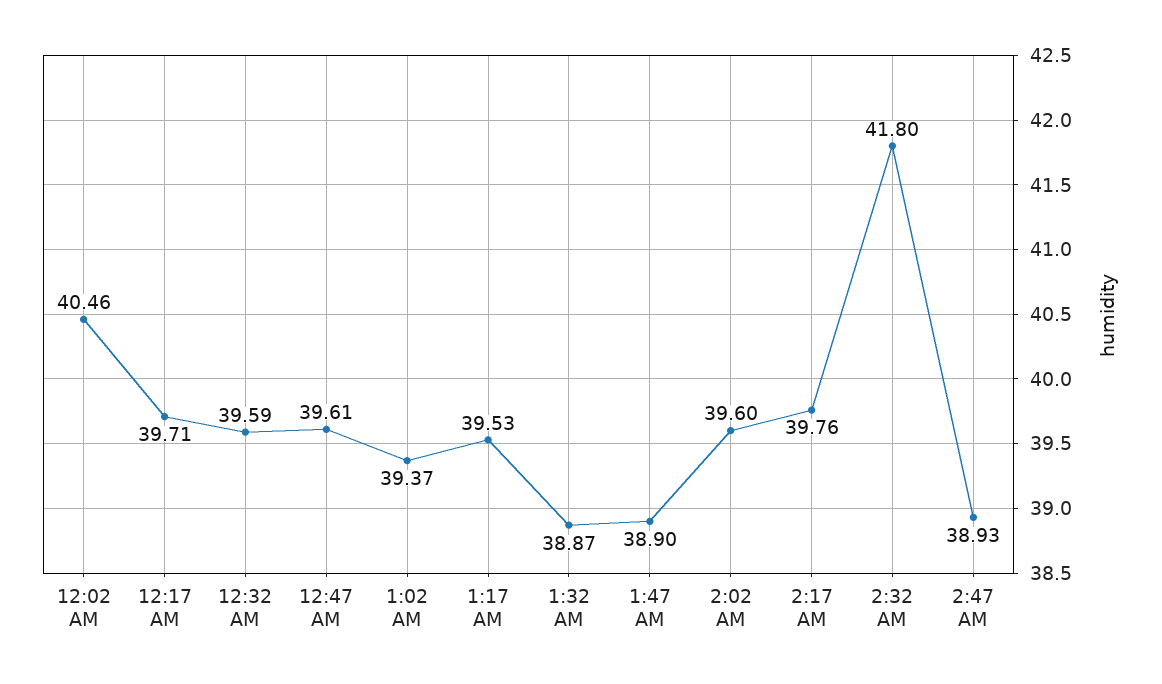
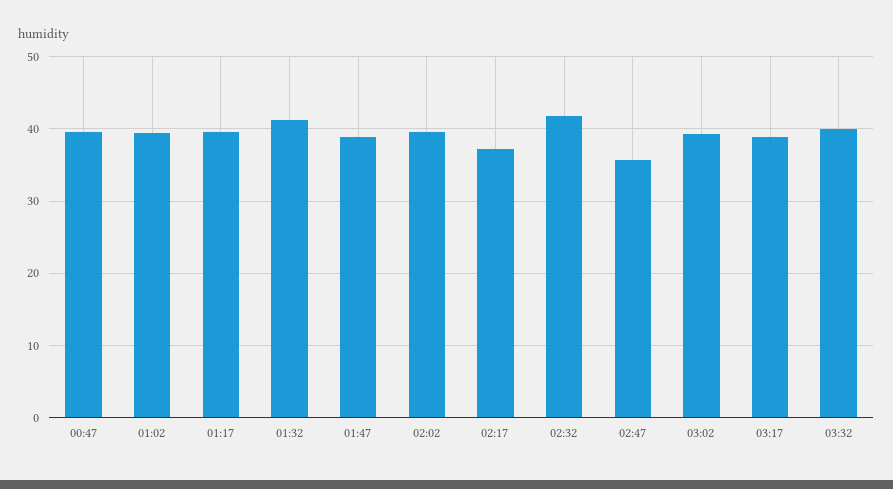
12:02 AM: 40.46 -> none
12:17 AM: 39.71 -> none
12:32 AM: 39.59 -> none
1:32 AM: 38.87 -> 41
2:17 AM: 39.76 -> 37
2:47 AM: 38.93 -> 36
03:02: none -> 39
03:17: none -> 39
03:32: none -> 40

